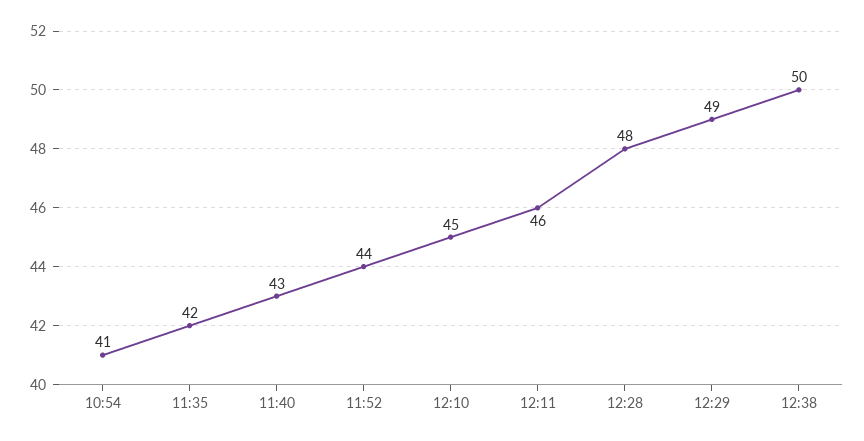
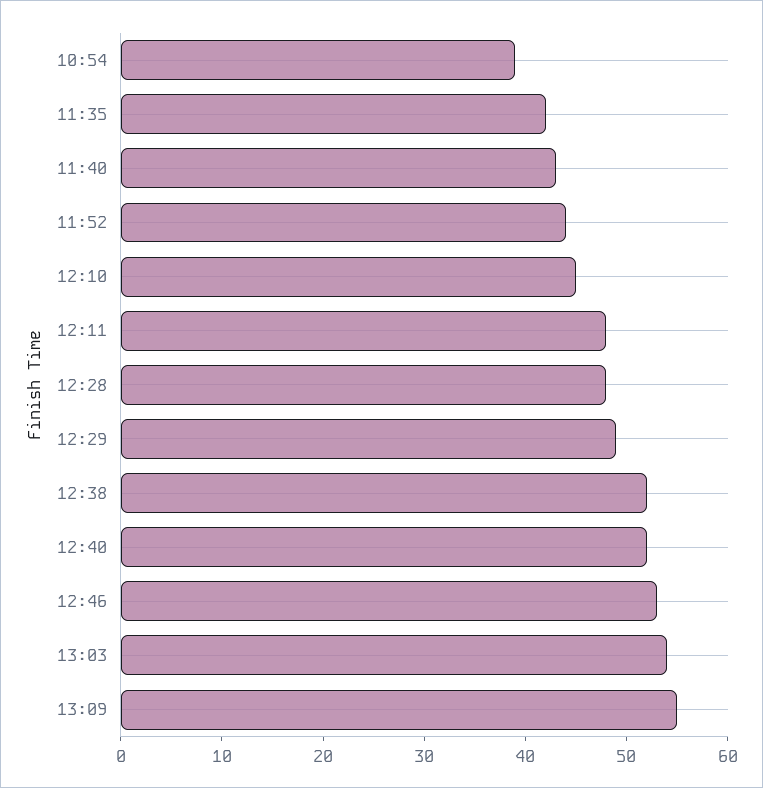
10:54: 41 -> 39
12:11: 46 -> 48
12:38: 50 -> 52
12:40: none -> 52
12:46: none -> 53
13:03: none -> 54
13:09: none -> 55

